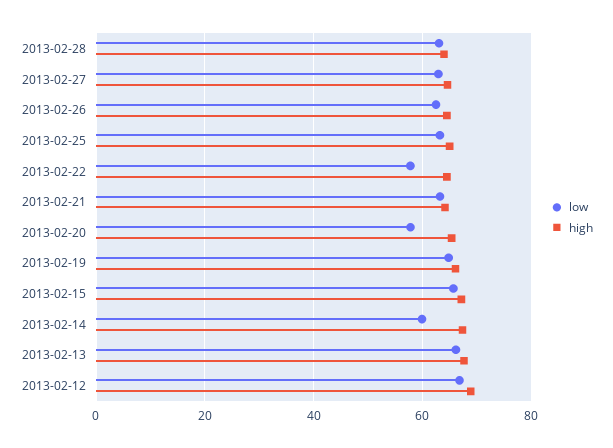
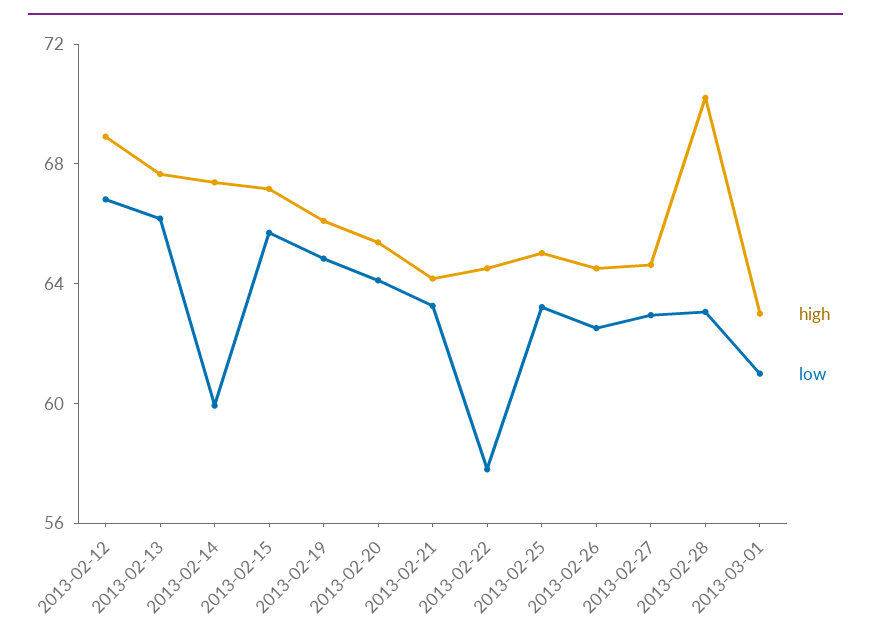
high, 2013-02-28: 64 -> 70
low, 2013-02-20: 58 -> 64
high, 2013-03-01: none -> 63
low, 2013-03-01: none -> 61

